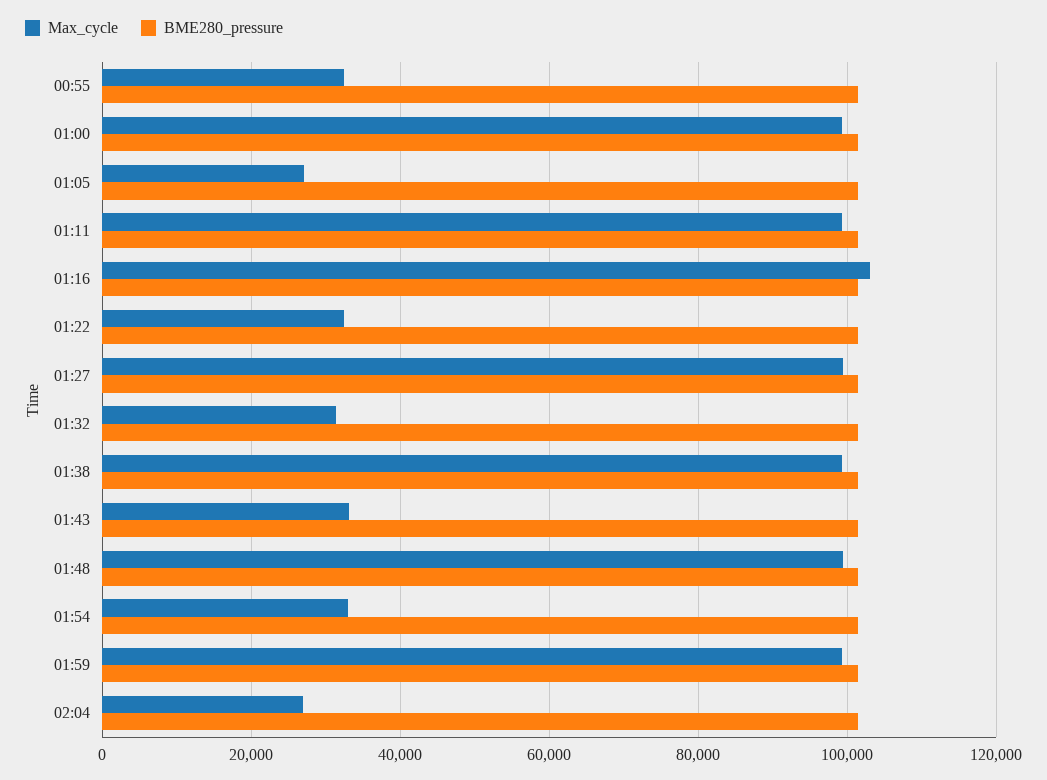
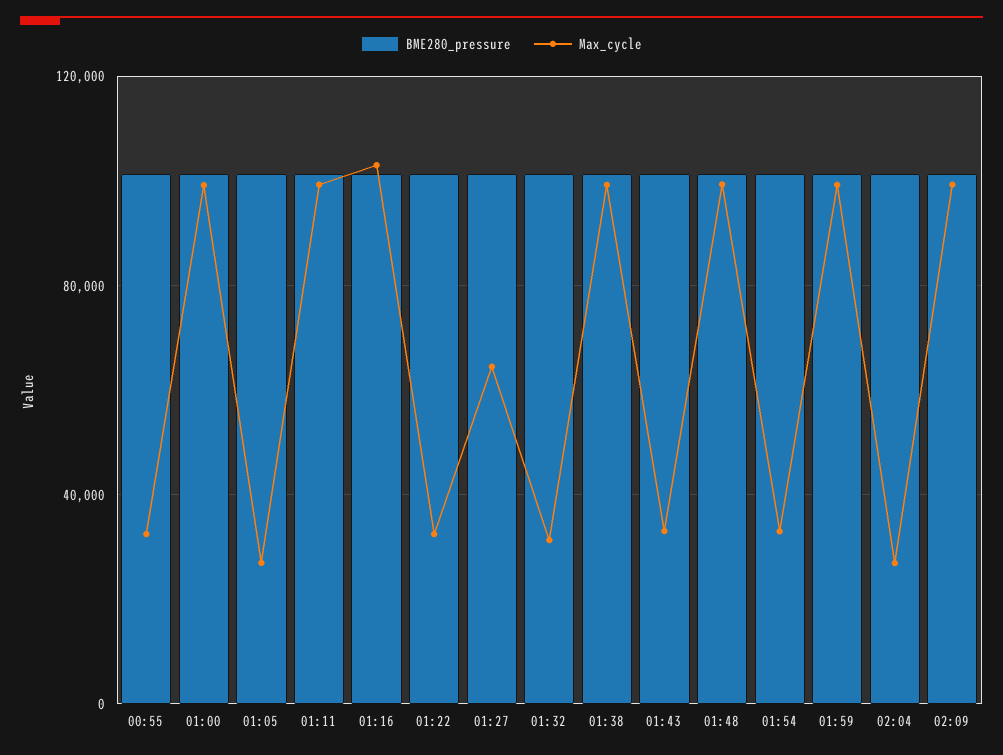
Max_cycle, 01:27: 100000 -> 65000
BME280_pressure, 02:09: none -> 100000
Max_cycle, 02:09: none -> 100000

